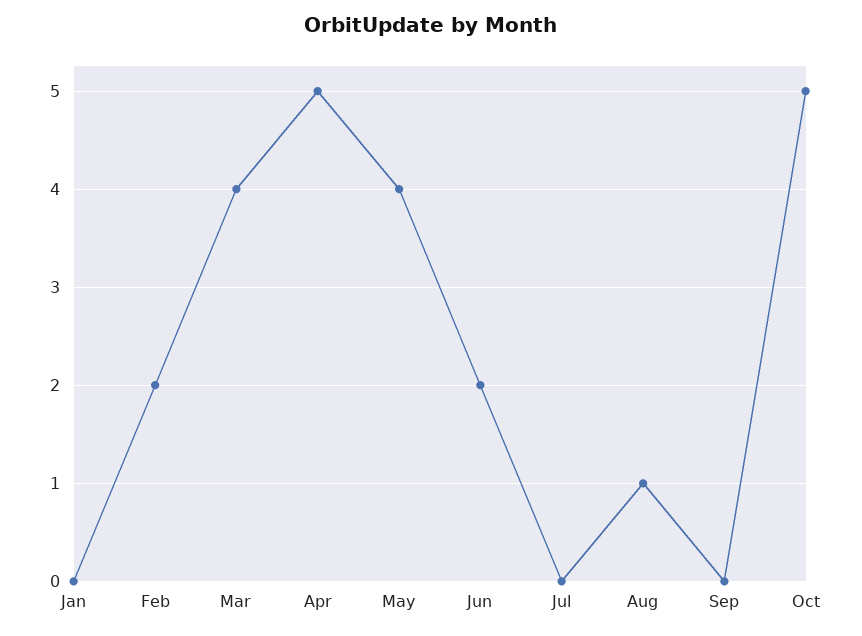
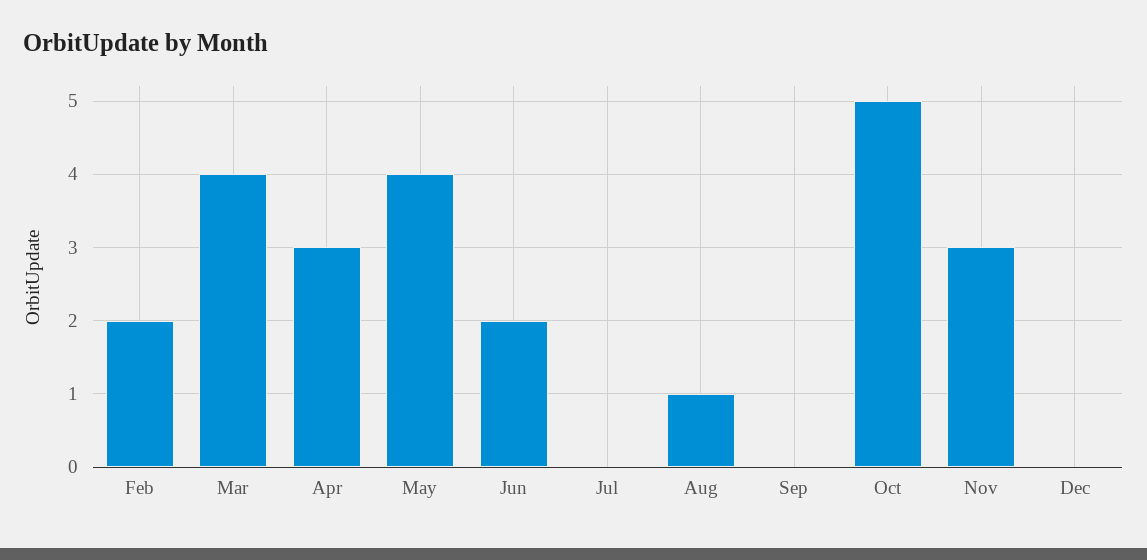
Jan: 0 -> none
Apr: 5 -> 3
Nov: none -> 3
Dec: none -> 0

